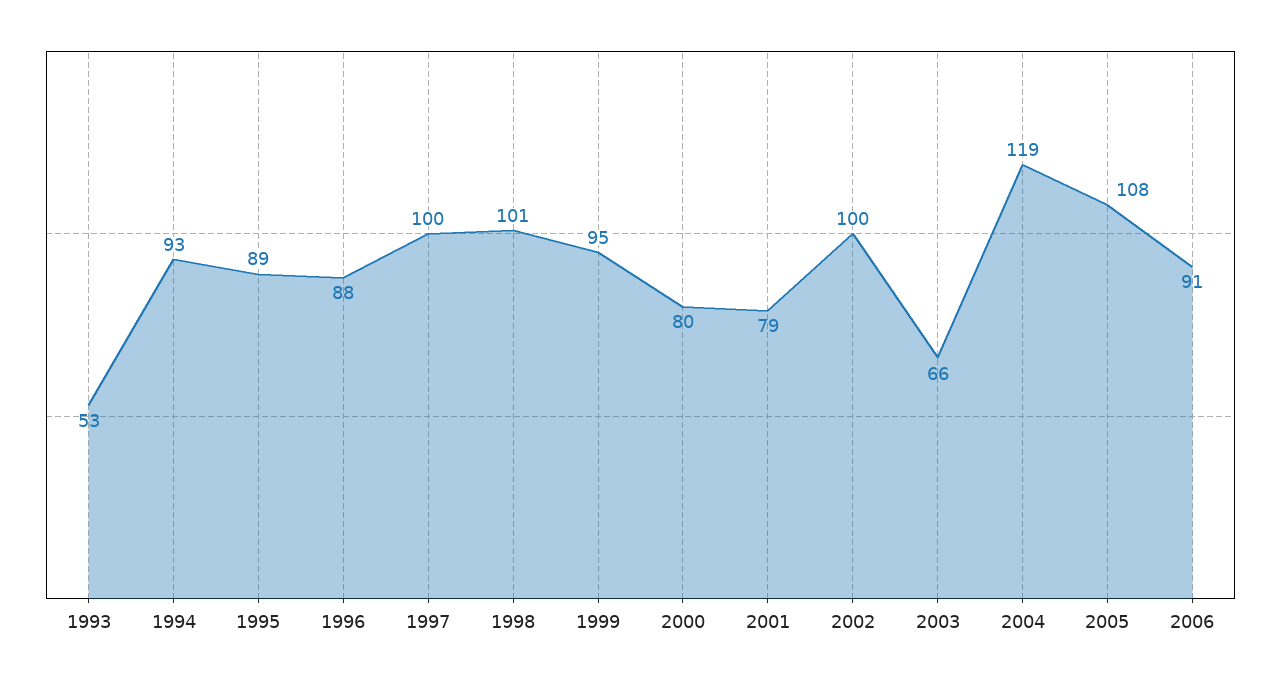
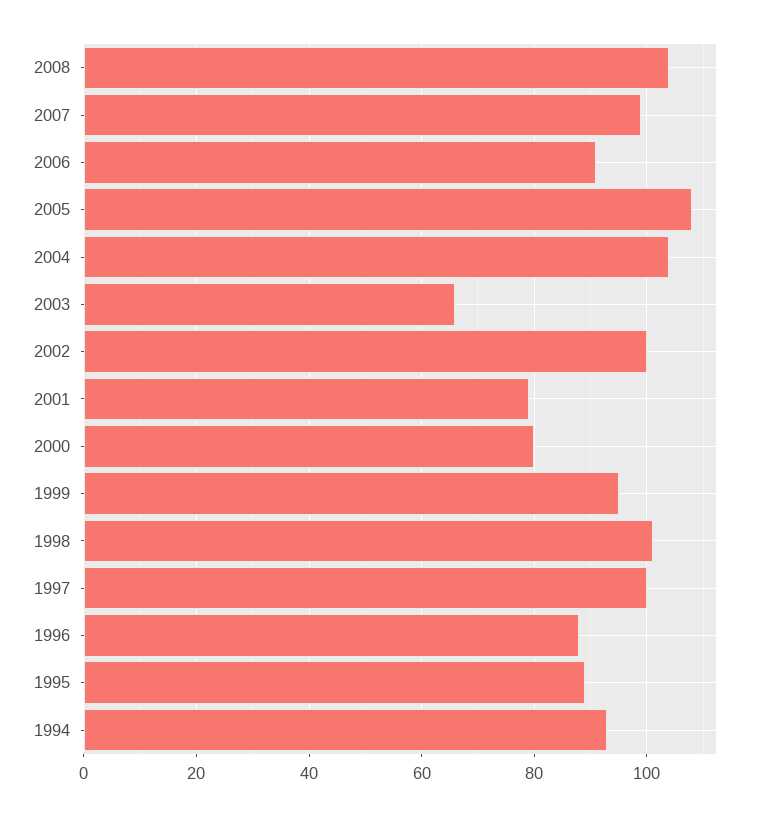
1993: 53 -> none
2004: 119 -> 105
2008: none -> 105
2007: none -> 100

